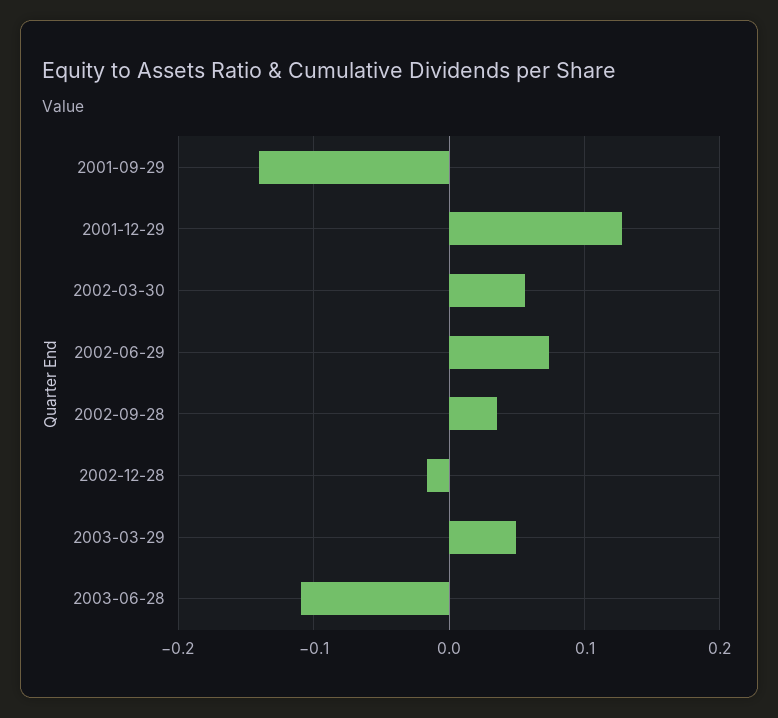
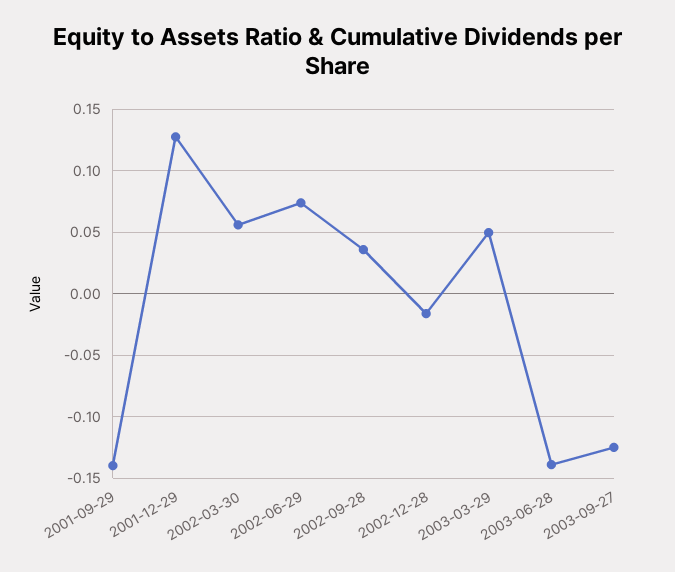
2003-06-28: -0.11 -> -0.14
2003-09-27: none -> -0.125

